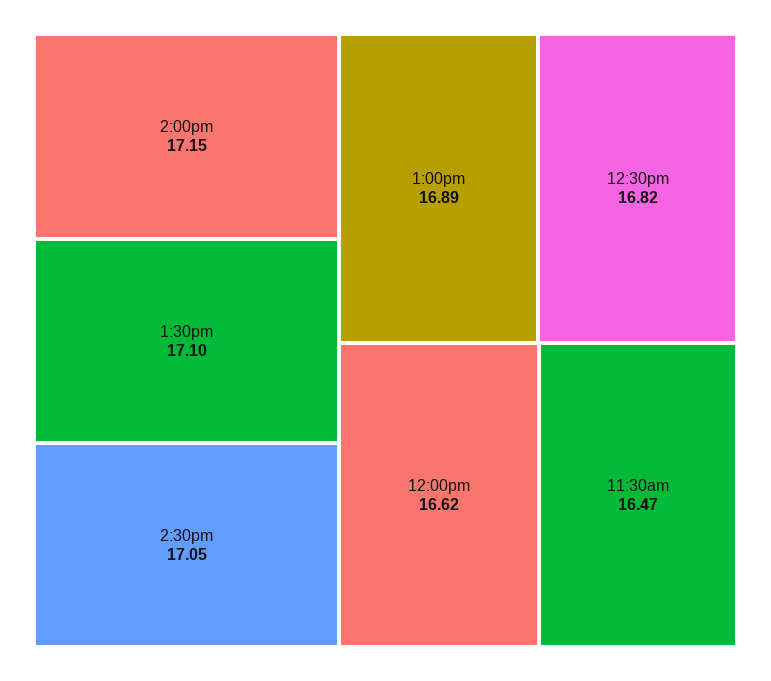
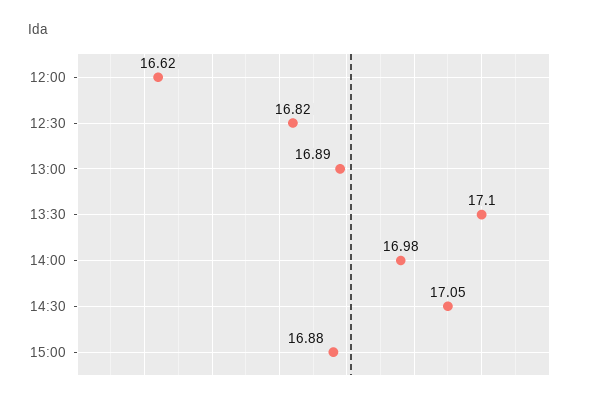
2:00pm: 17.15 -> 16.98
11:30am: 16.47 -> none
15:00: none -> 16.88

